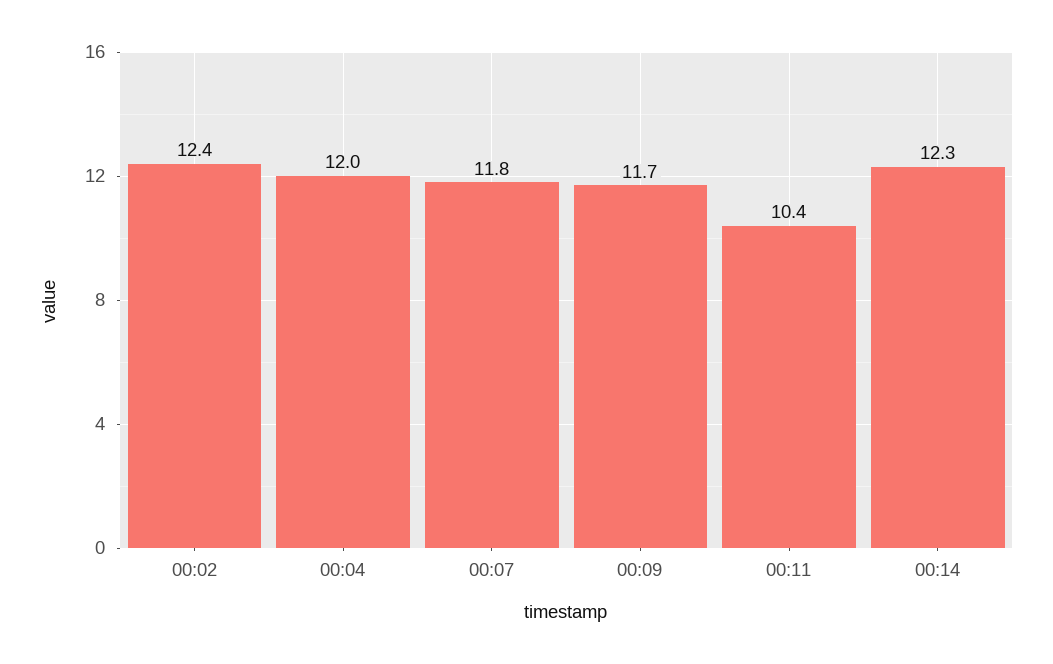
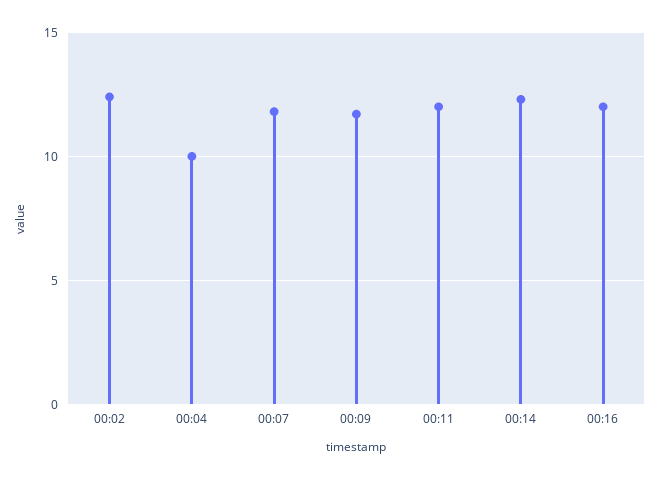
00:04: 12 -> 10
00:11: 10.4 -> 12
00:16: none -> 12

